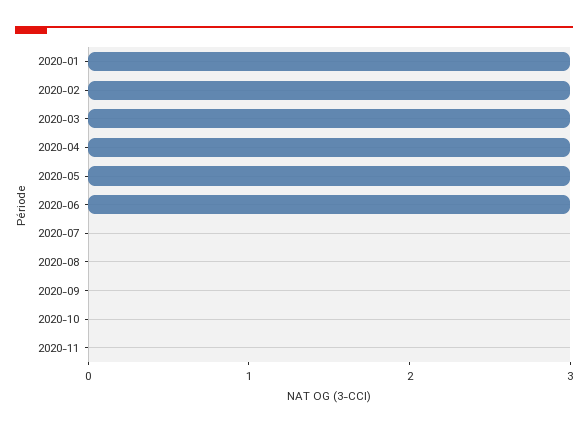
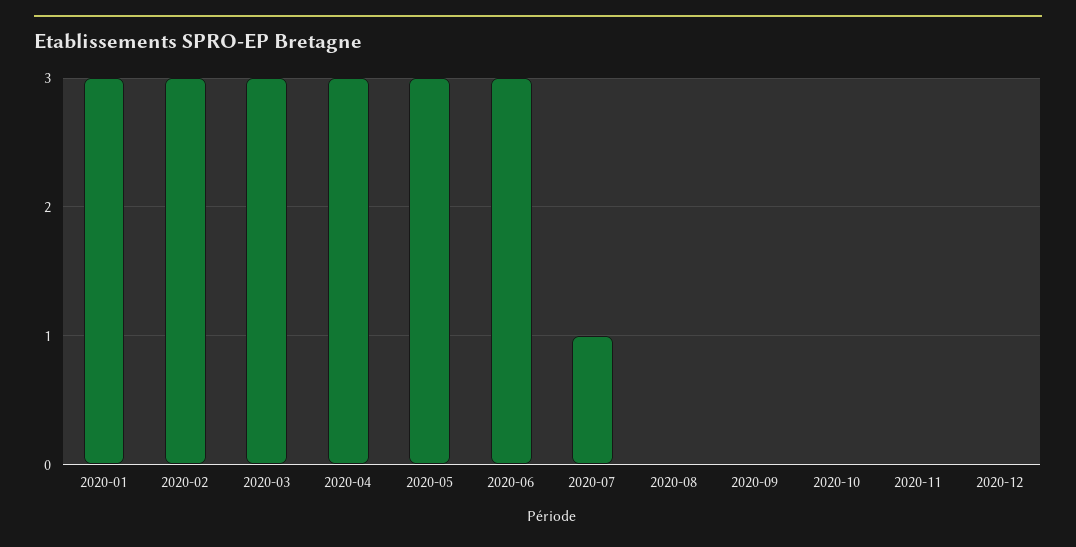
2020-07: 0 -> 1
2020-12: none -> 0

